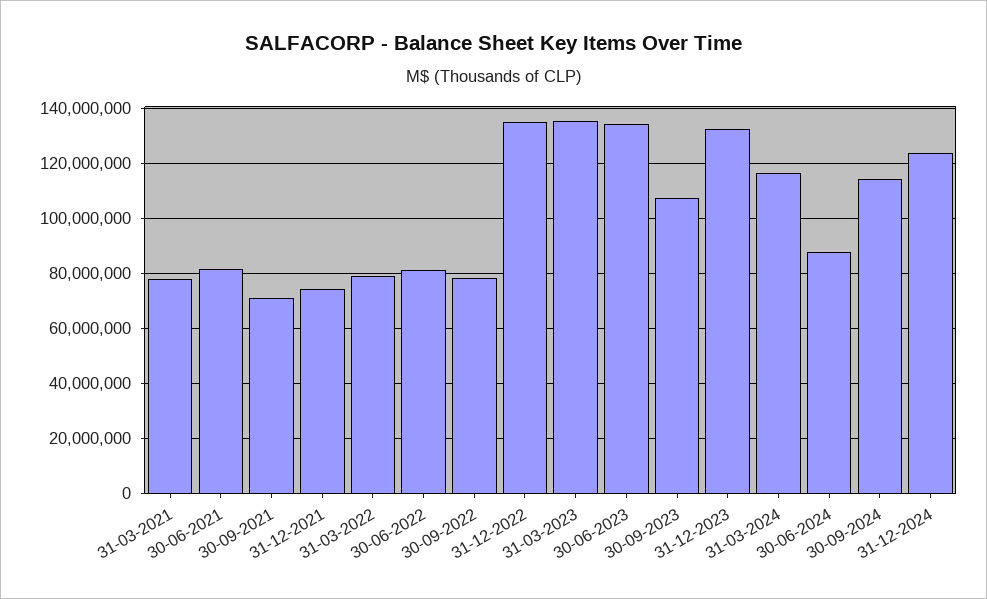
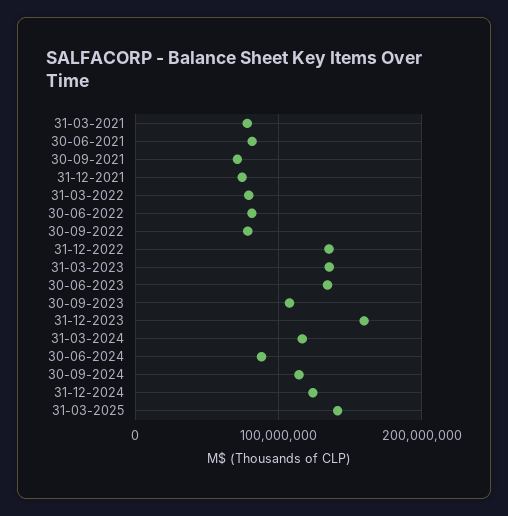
31-12-2023: 132500000 -> 160000000
31-03-2025: none -> 140000000

